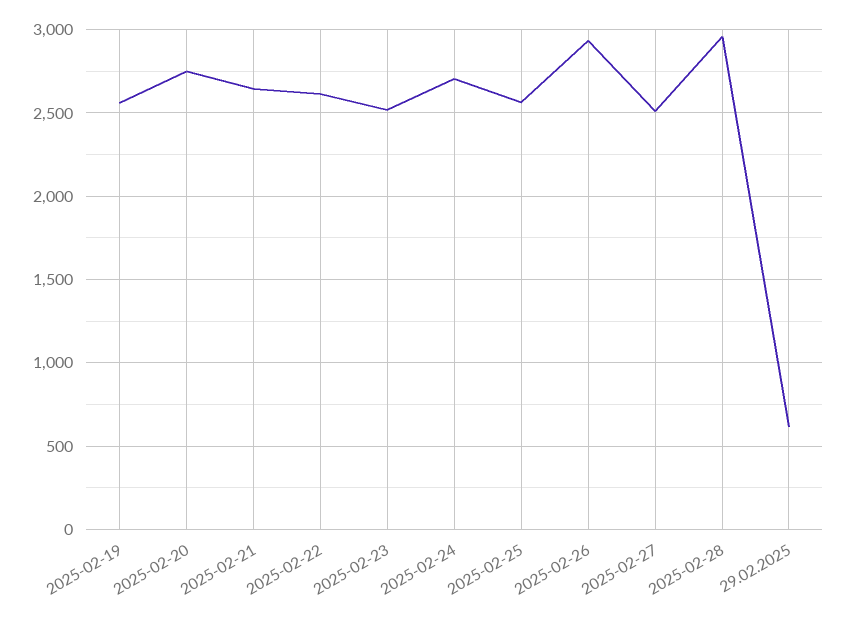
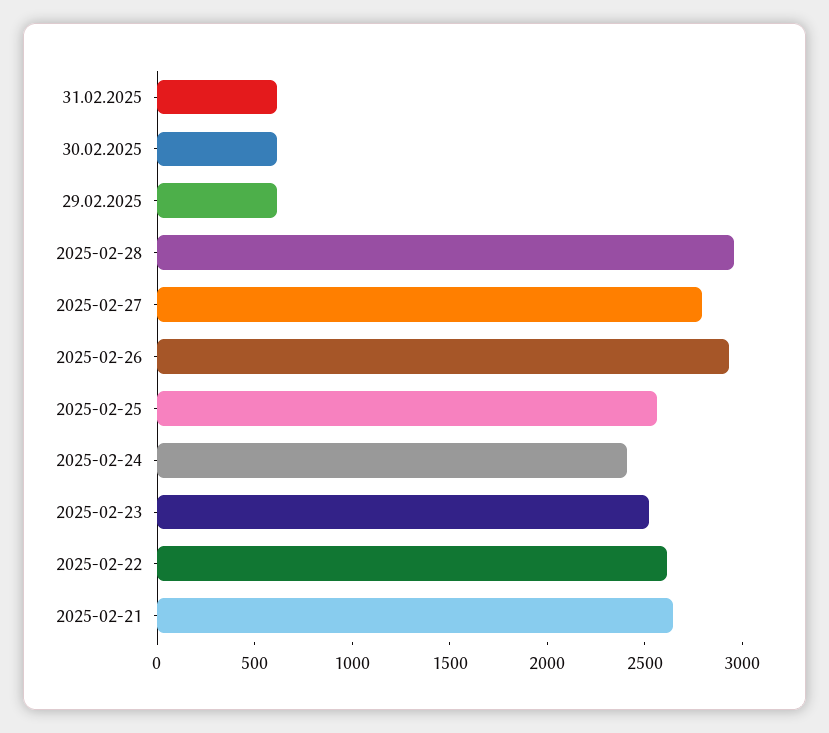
2025-02-19: 2550 -> none
2025-02-20: 2750 -> none
2025-02-24: 2700 -> 2400
2025-02-27: 2500 -> 2800
31.02.2025: none -> 600
30.02.2025: none -> 600

